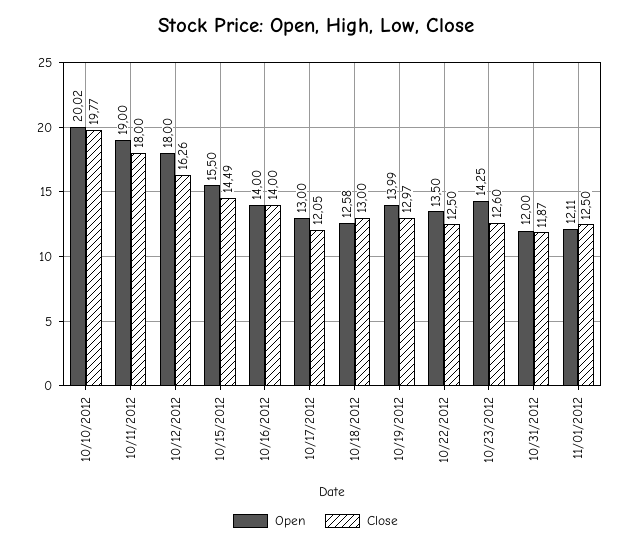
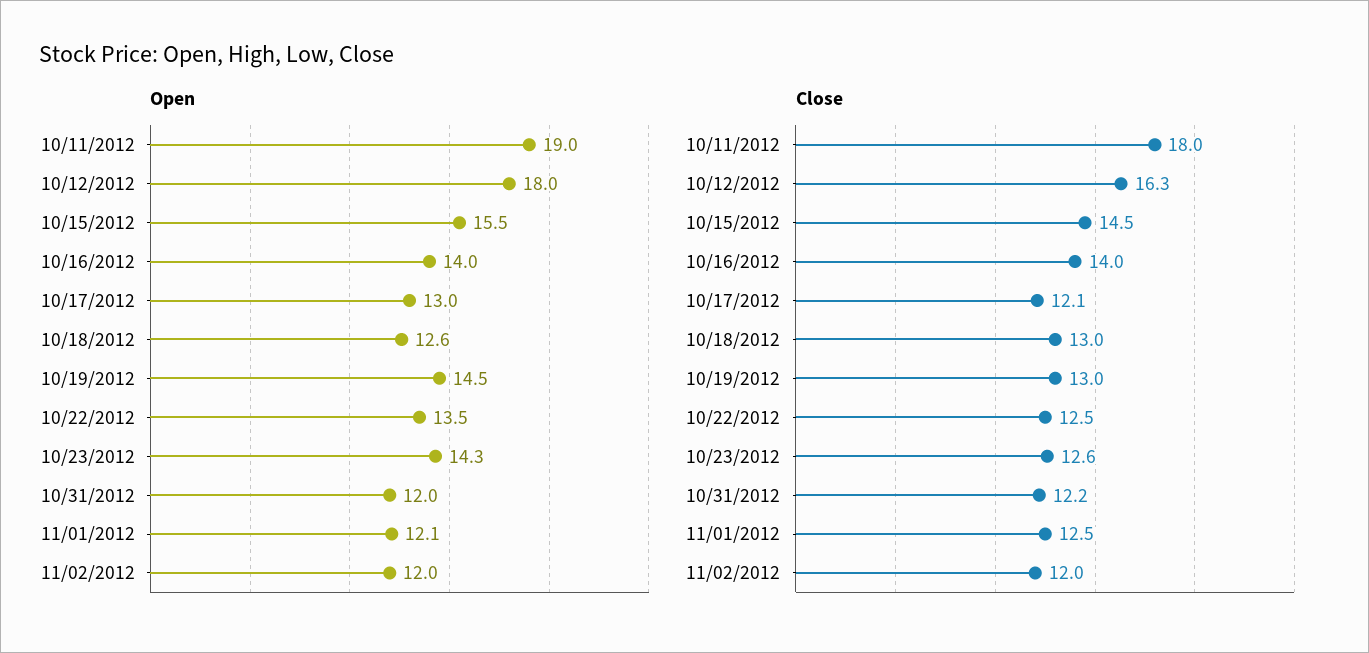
Open, 10/10/2012: 20.02 -> none
Close, 10/10/2012: 19.77 -> none
Open, 10/19/2012: 13.99 -> 14.5
Close, 10/31/2012: 11.87 -> 12.2
Open, 11/02/2012: none -> 12
Close, 11/02/2012: none -> 12

